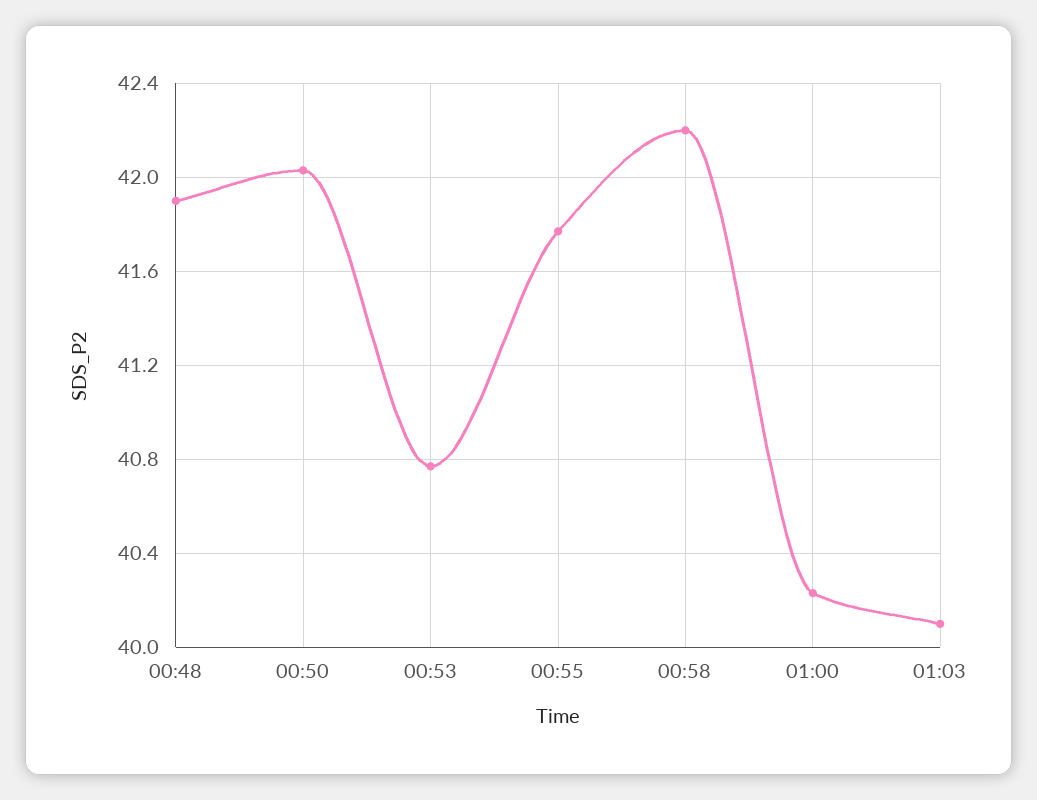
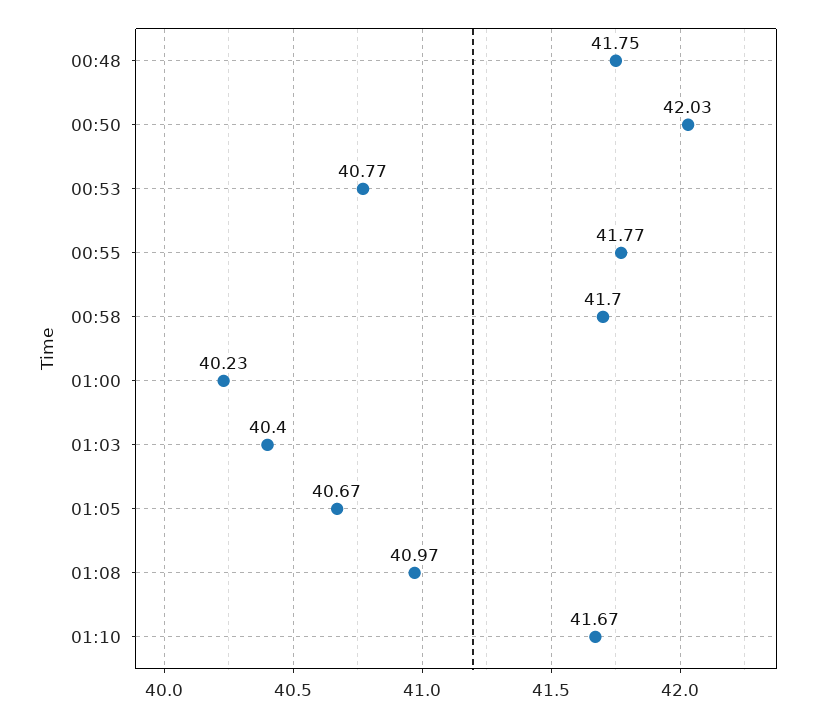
00:48: 41.9 -> 41.75
00:58: 42.2 -> 41.7
01:03: 40.1 -> 40.4
01:05: none -> 40.67
01:08: none -> 40.97
01:10: none -> 41.67

